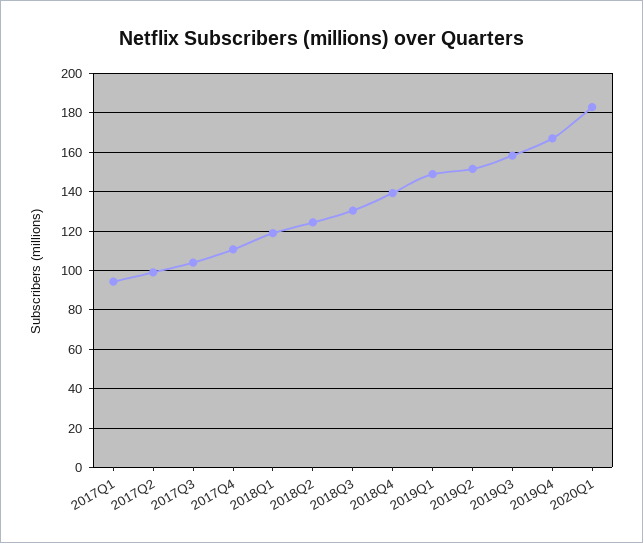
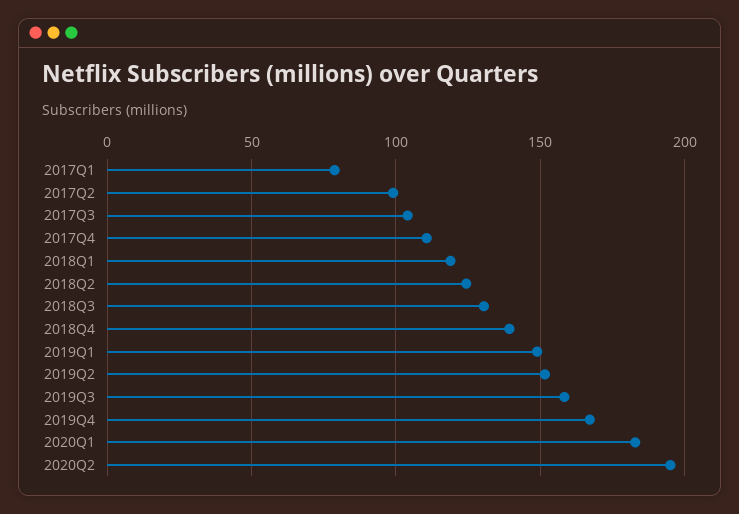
2017Q1: 95 -> 80
2020Q2: none -> 195

